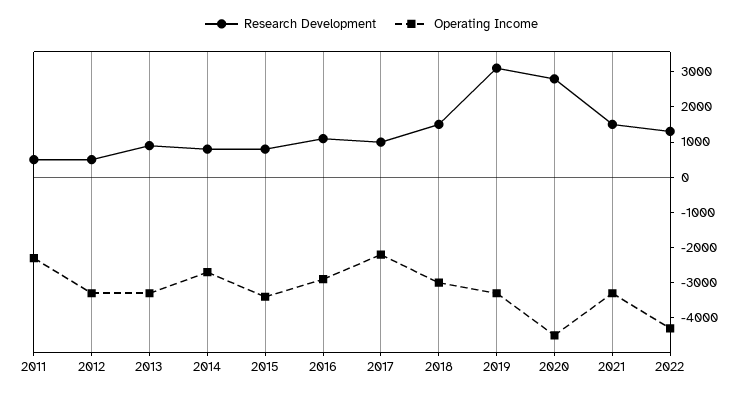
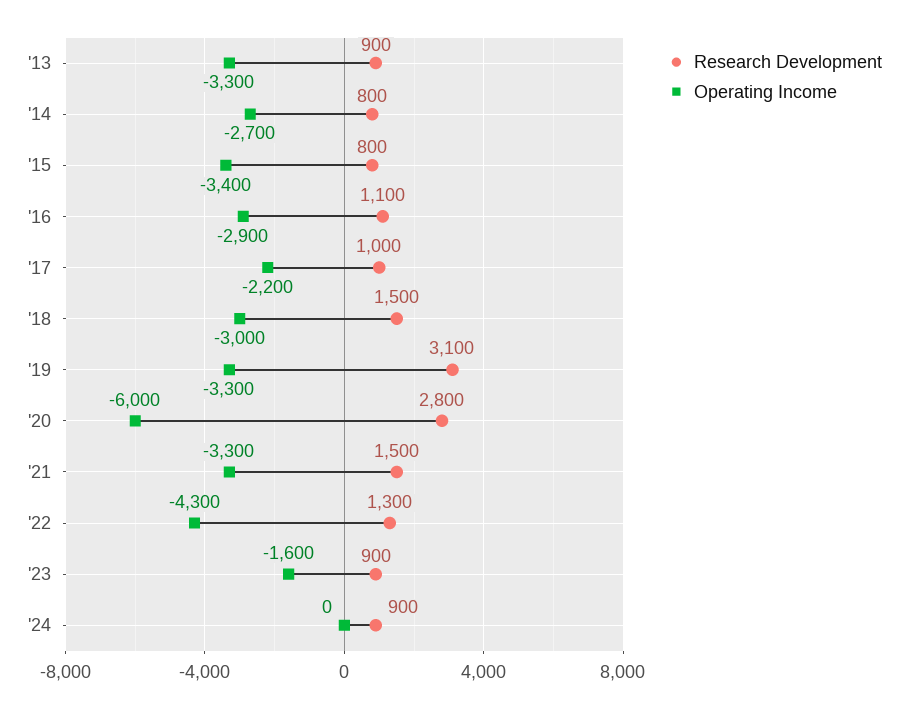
Research Development, 2011: 500 -> none
Operating Income, 2011: -2250 -> none
Research Development, 2012: 500 -> none
Operating Income, 2012: -3250 -> none
Operating Income, 2020: -4500 -> -6000
Research Development, '23: none -> 900
Operating Income, '23: none -> -1600
Research Development, '24: none -> 900
Operating Income, '24: none -> 0

